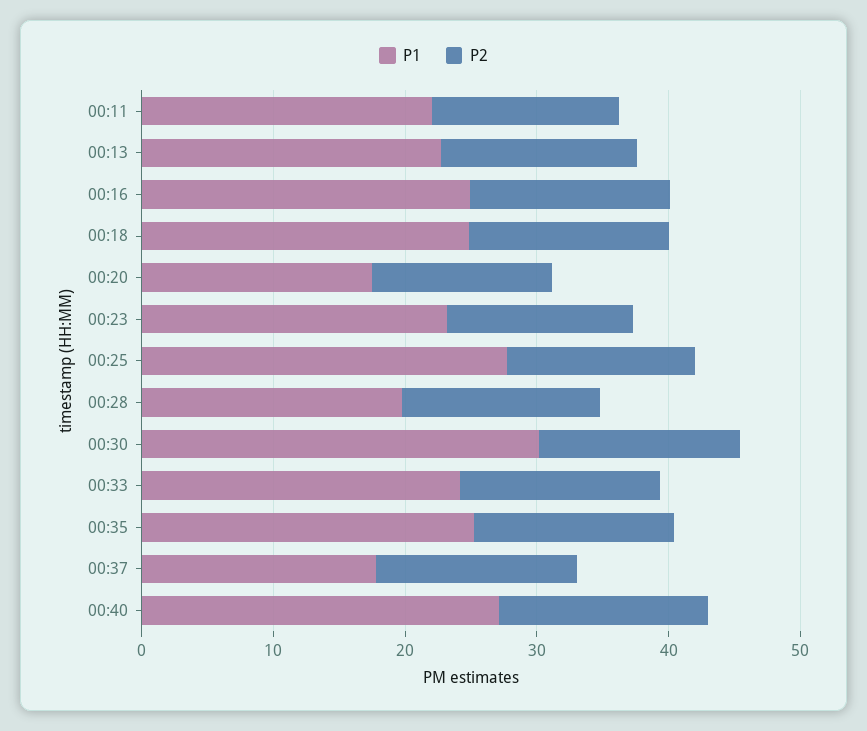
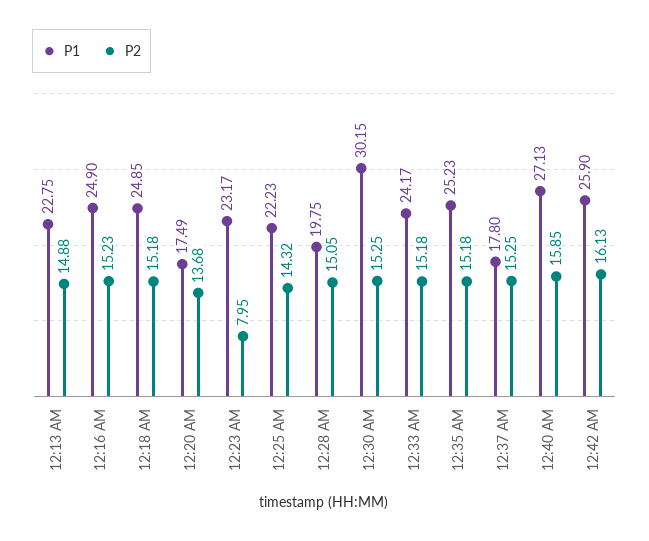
P1, 00:11: 22 -> none
P2, 00:11: 14 -> none
P2, 00:23: 14 -> 7.95
P1, 00:25: 28 -> 22.23
P1, 12:42 AM: none -> 25.9
P2, 12:42 AM: none -> 16.13

